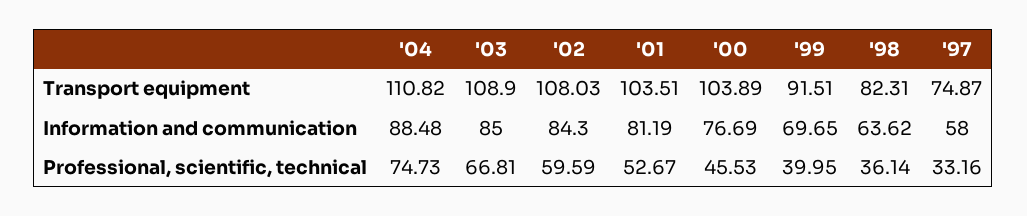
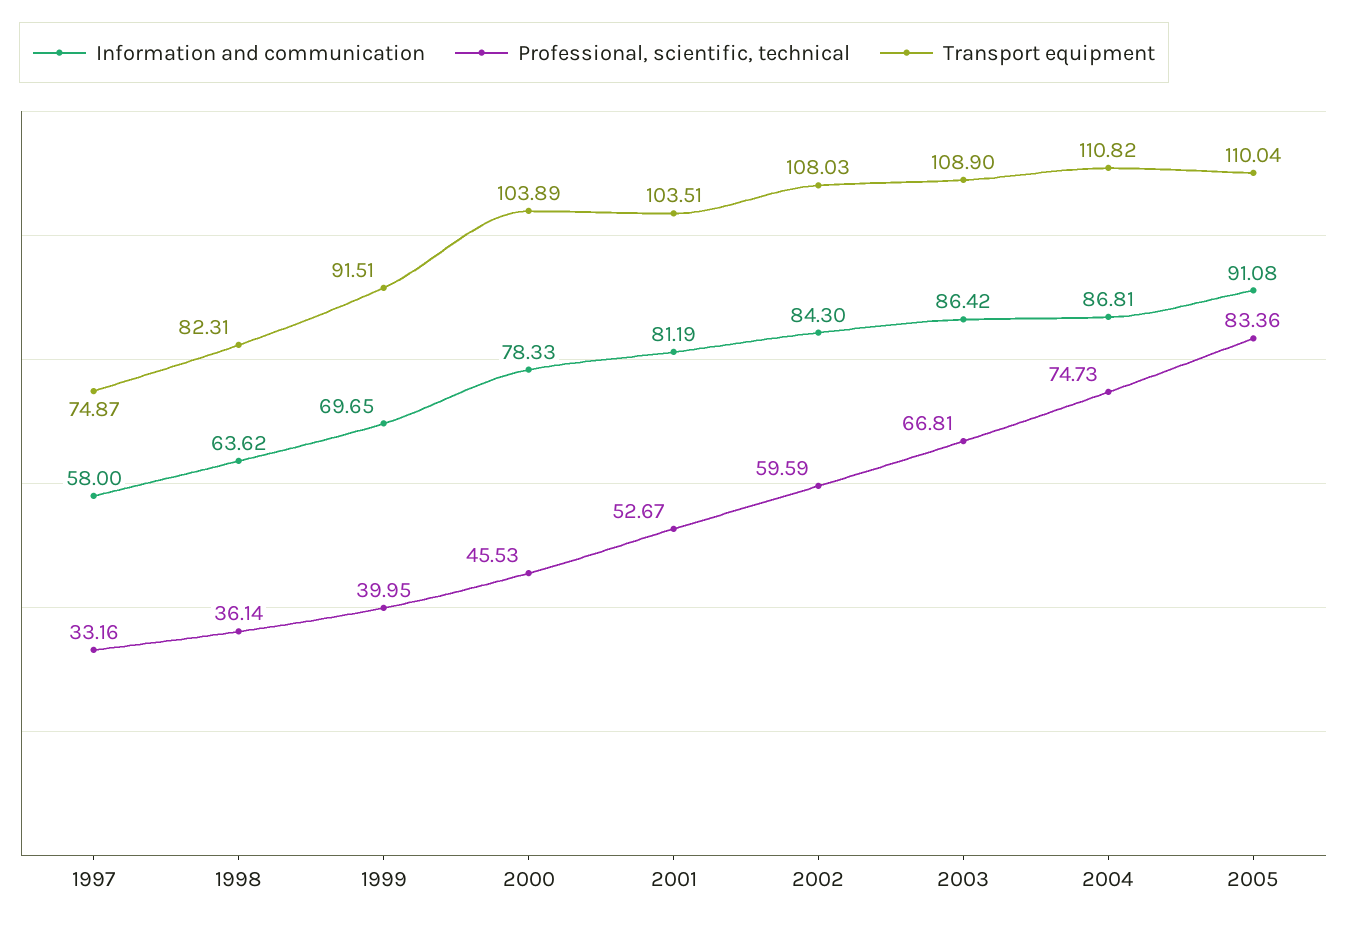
Information and communication, '04: 88.48 -> 86.81
Information and communication, '03: 85 -> 86.42
Information and communication, '00: 76.69 -> 78.33
Information and communication, 2005: none -> 91.08
Professional, scientific, technical, 2005: none -> 83.36
Transport equipment, 2005: none -> 110.04

